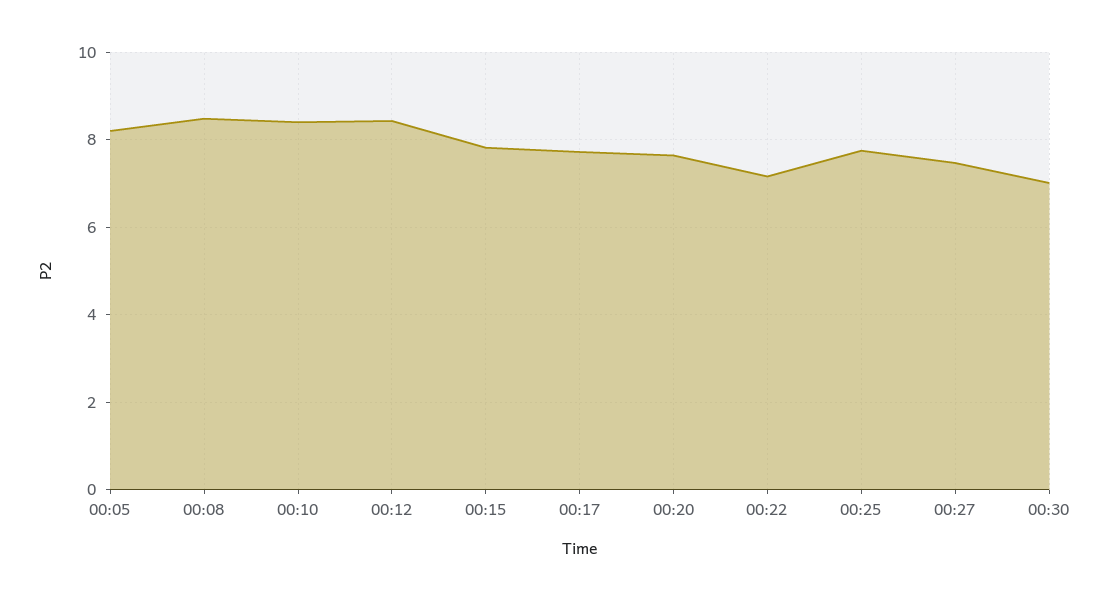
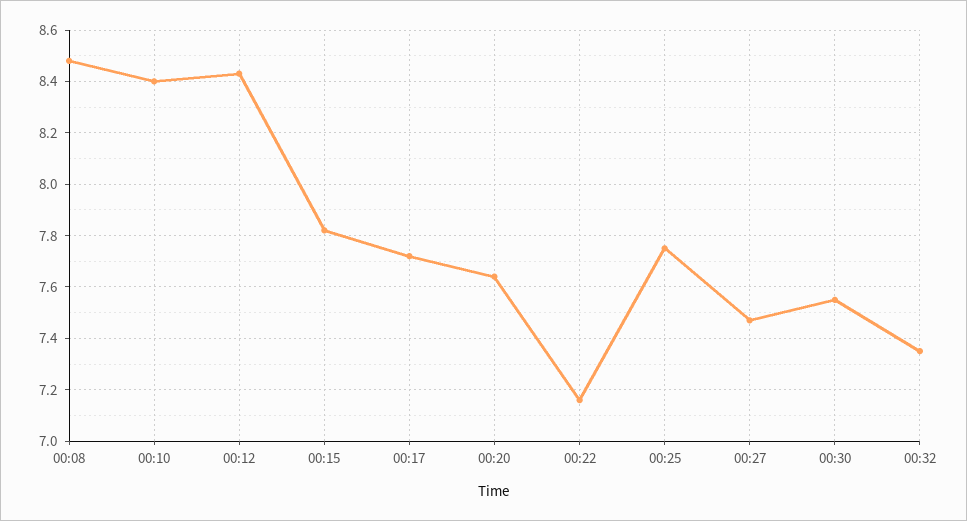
00:05: 8.2 -> none
00:30: 7 -> 7.55
00:32: none -> 7.35

